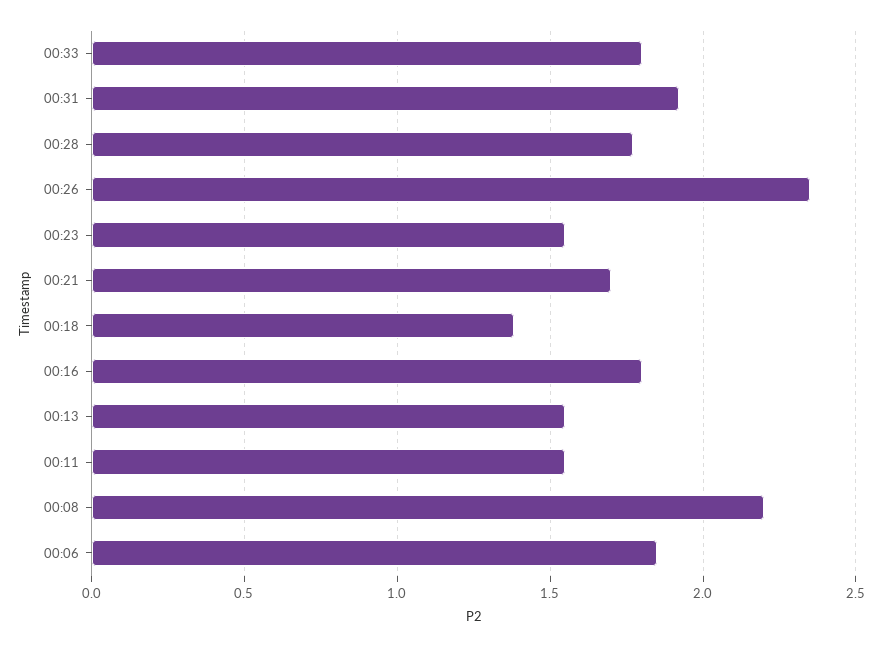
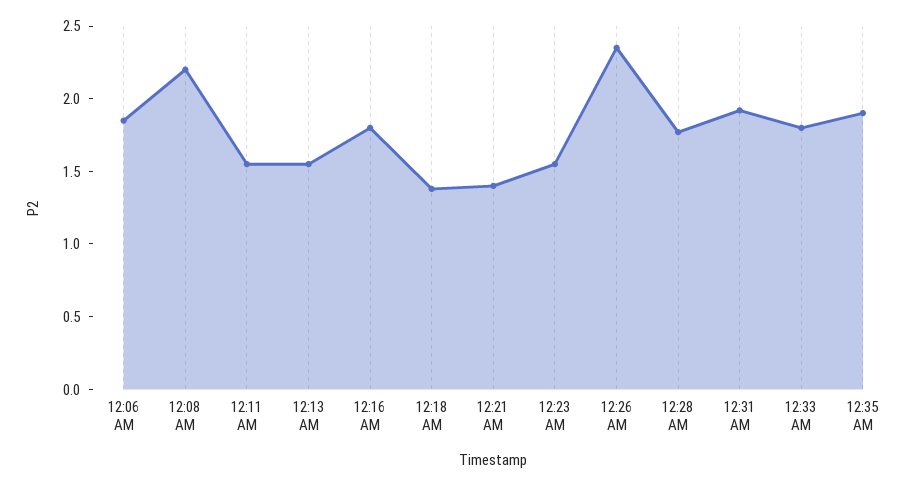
00:21: 1.7 -> 1.4
12:35 AM: none -> 1.9

